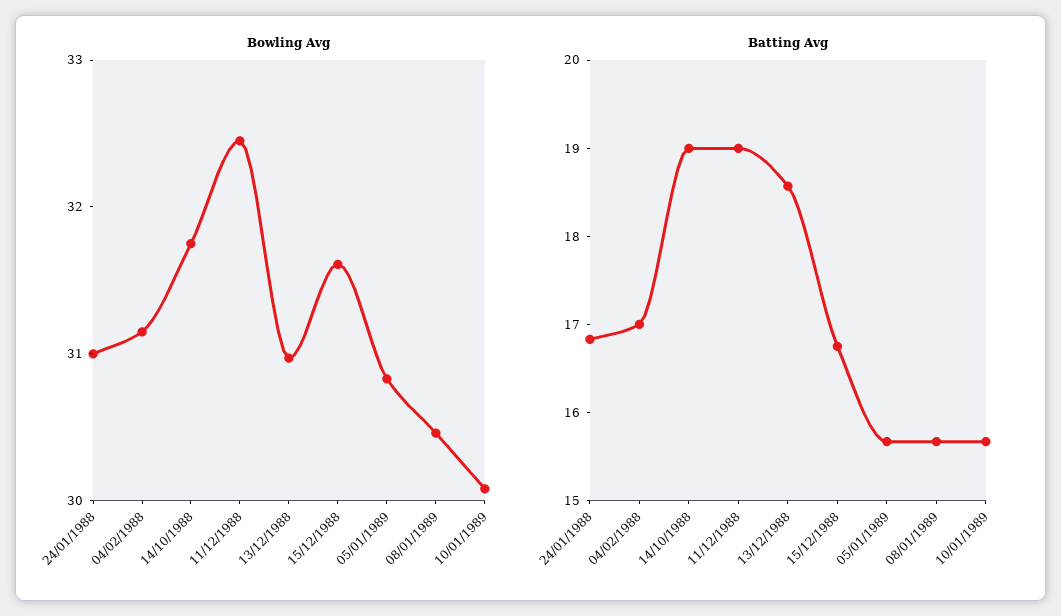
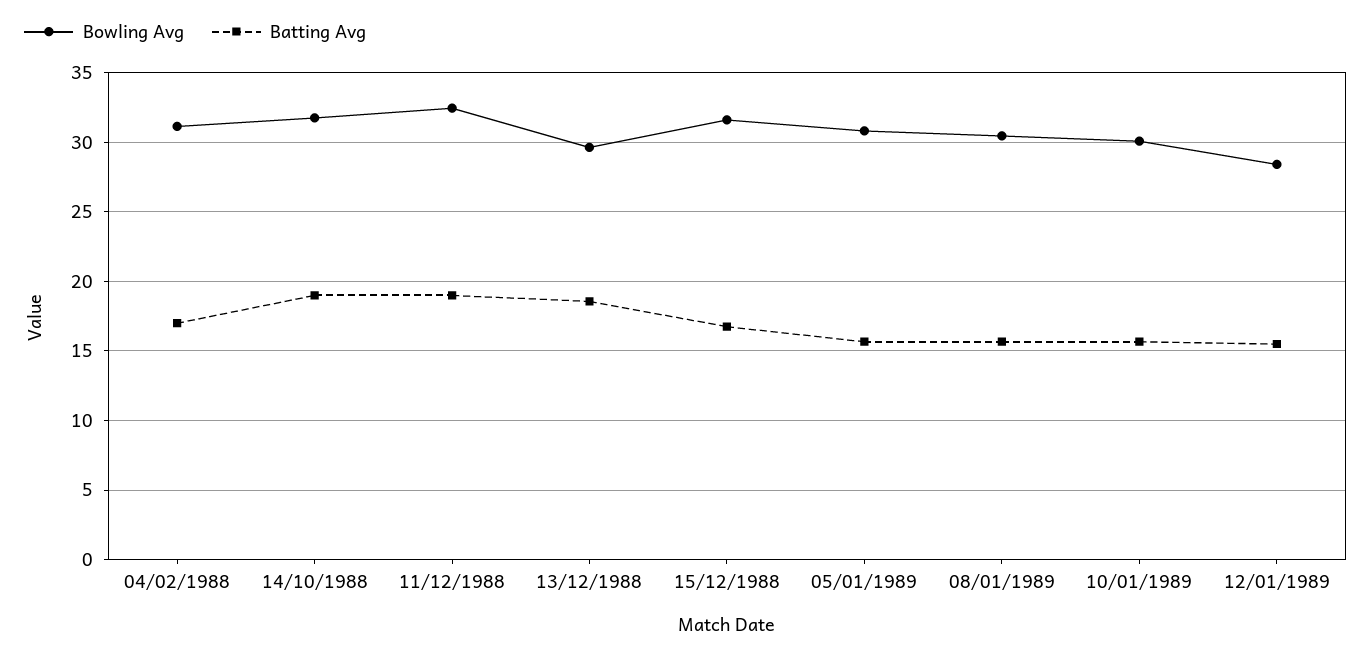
Bowling Avg, 24/01/1988: 31 -> none
Bowling Avg, 13/12/1988: 31 -> 29.5
Batting Avg, 24/01/1988: 16.8 -> none
Bowling Avg, 12/01/1989: none -> 28.5
Batting Avg, 12/01/1989: none -> 15.5

